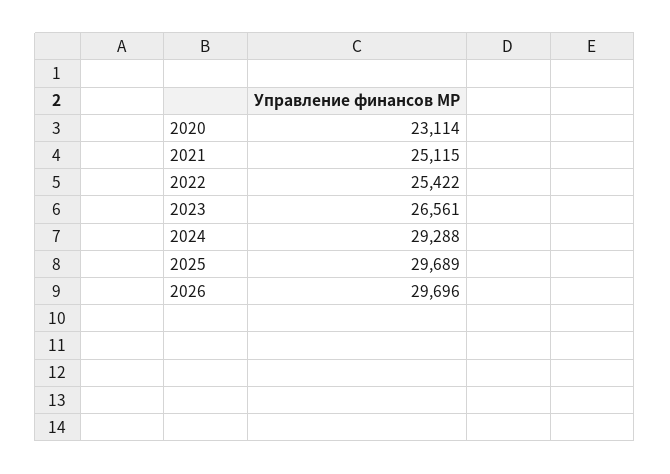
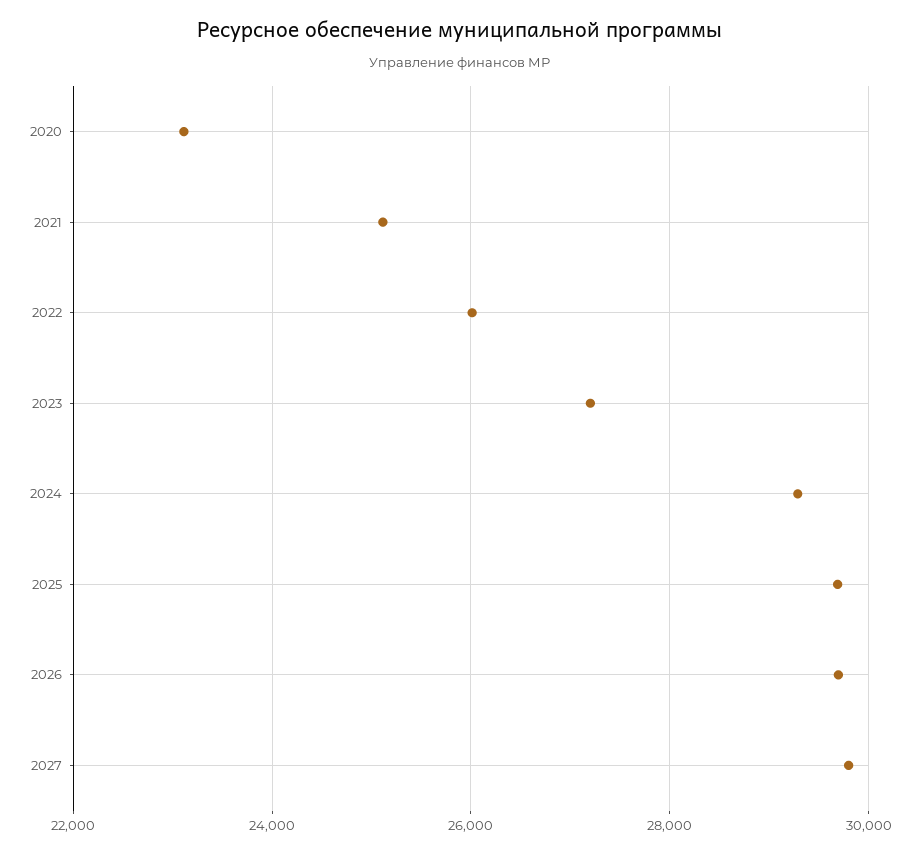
2022: 25422 -> 26000
2023: 26561 -> 27200
2027: none -> 29800

